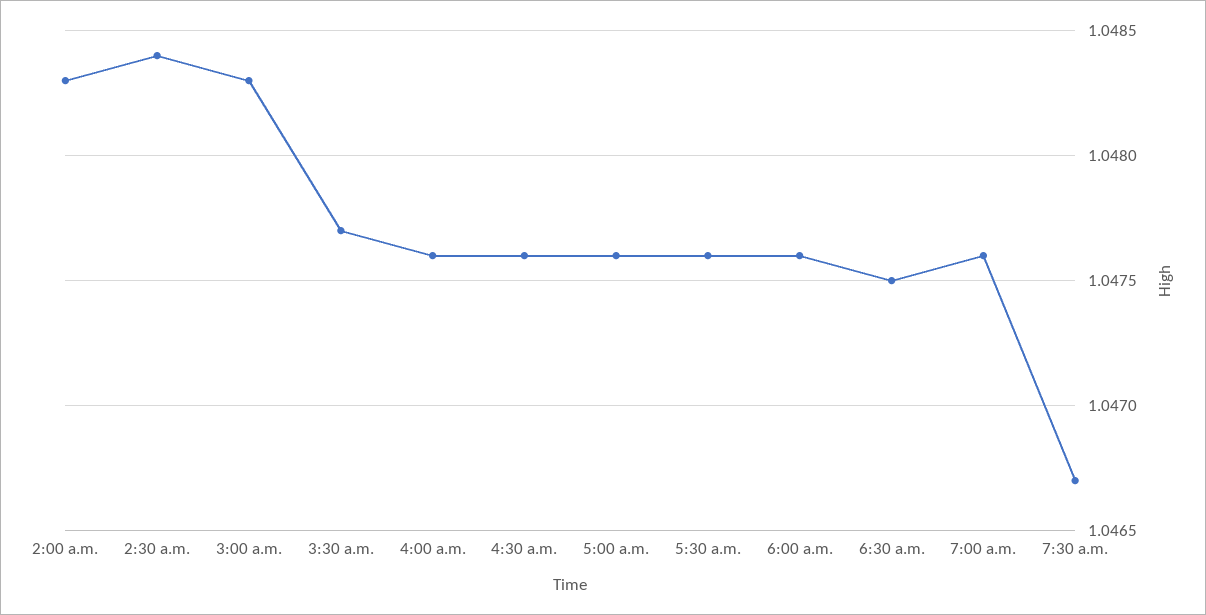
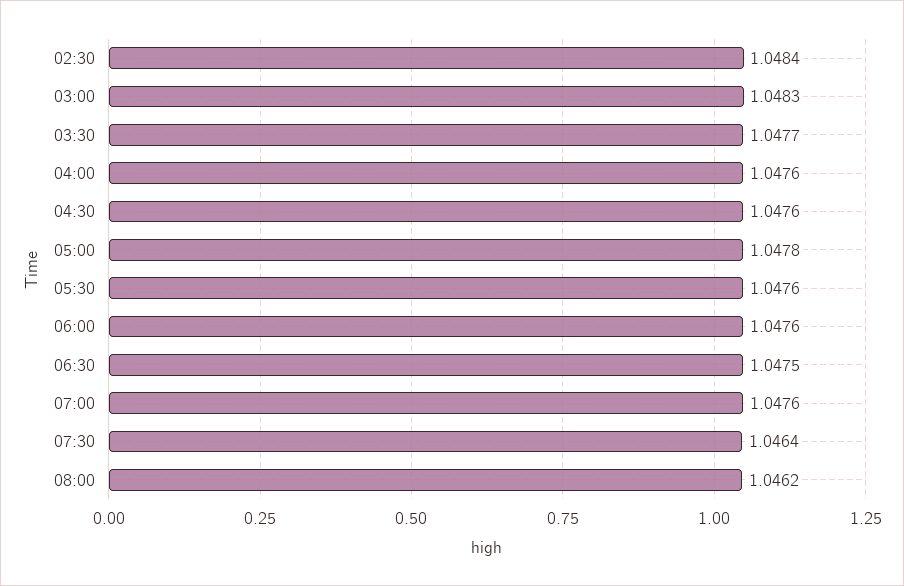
2:00 a.m.: 1.0483 -> none
5:00 a.m.: 1.0476 -> 1.0478
7:30 a.m.: 1.0467 -> 1.0464
08:00: none -> 1.0462

